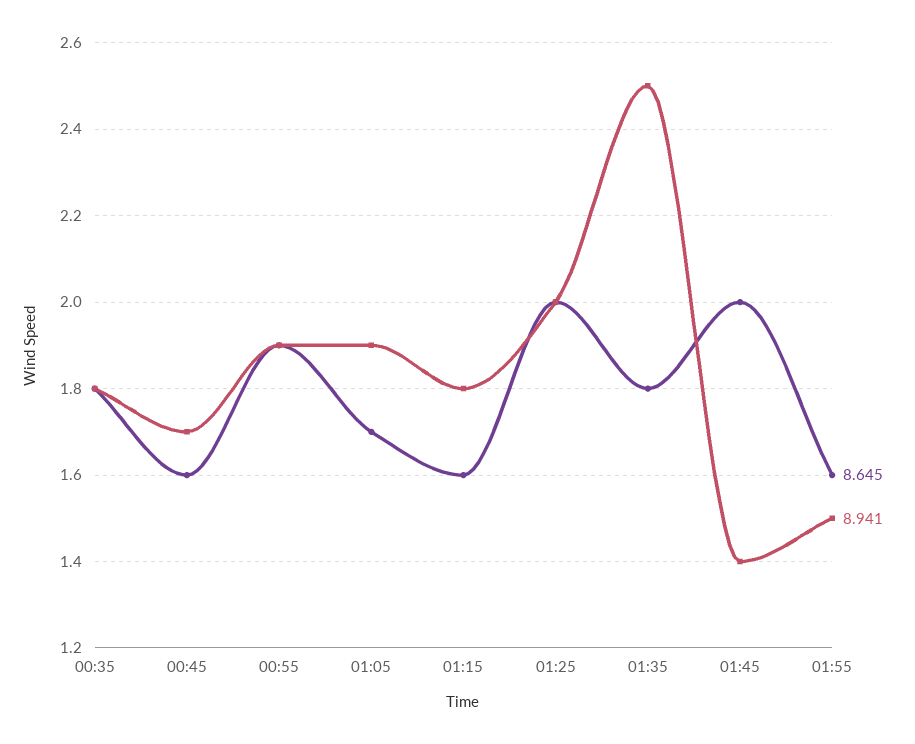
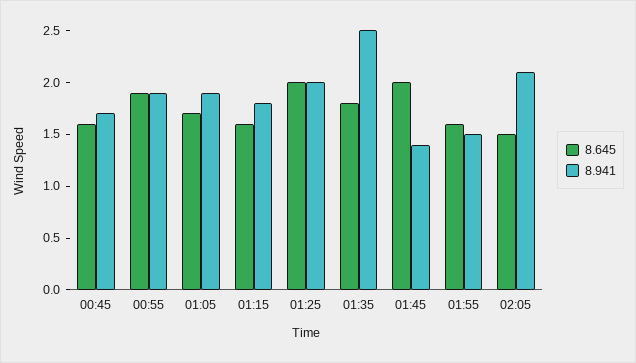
8.645, 00:35: 1.8 -> none
8.941, 00:35: 1.8 -> none
8.645, 02:05: none -> 1.5
8.941, 02:05: none -> 2.1

